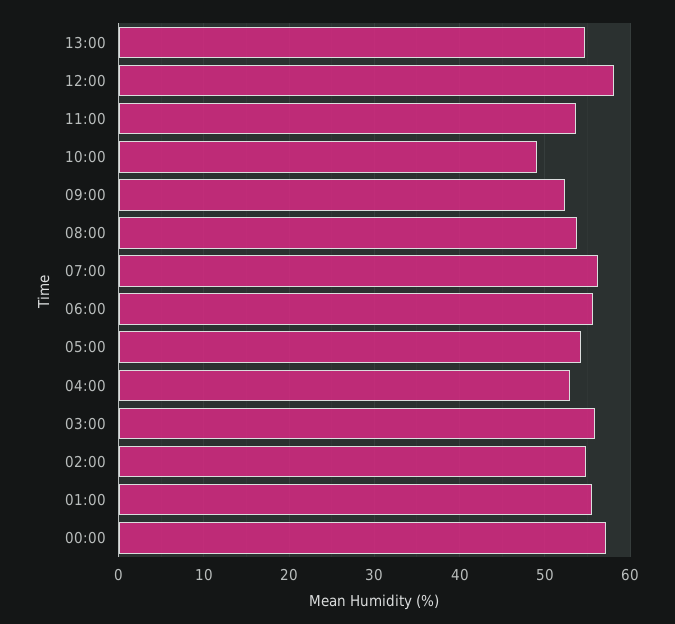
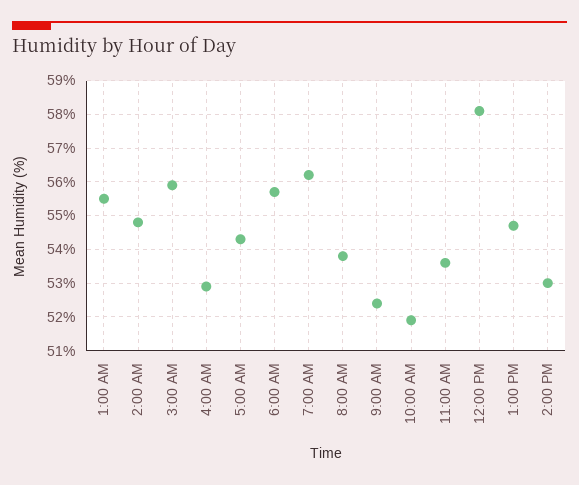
10:00: 49 -> 52
00:00: 57 -> none
2:00 PM: none -> 53

